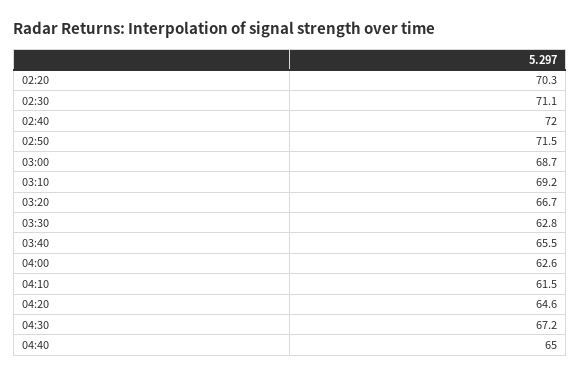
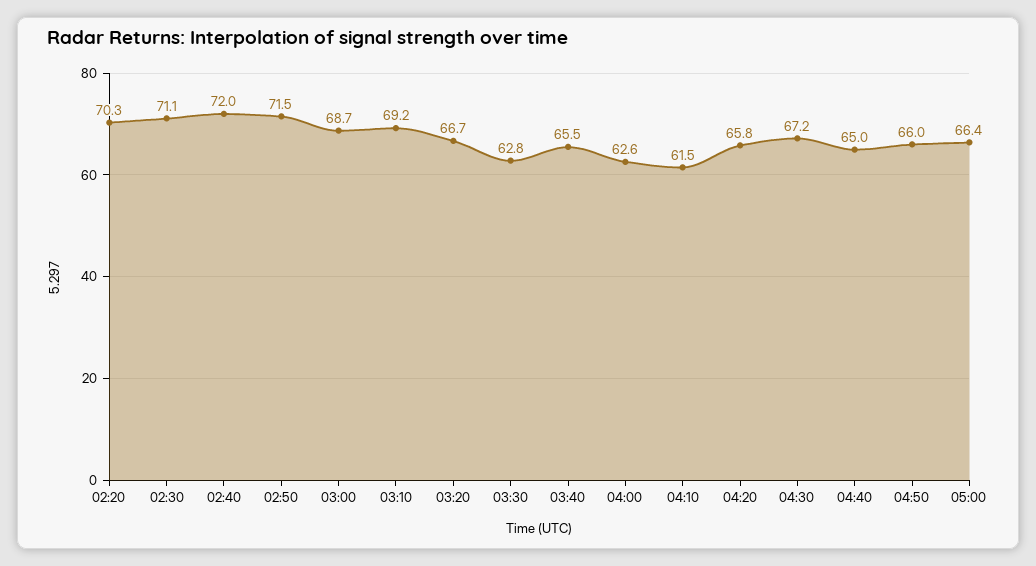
04:20: 64.6 -> 65.8
04:50: none -> 66
05:00: none -> 66.4

